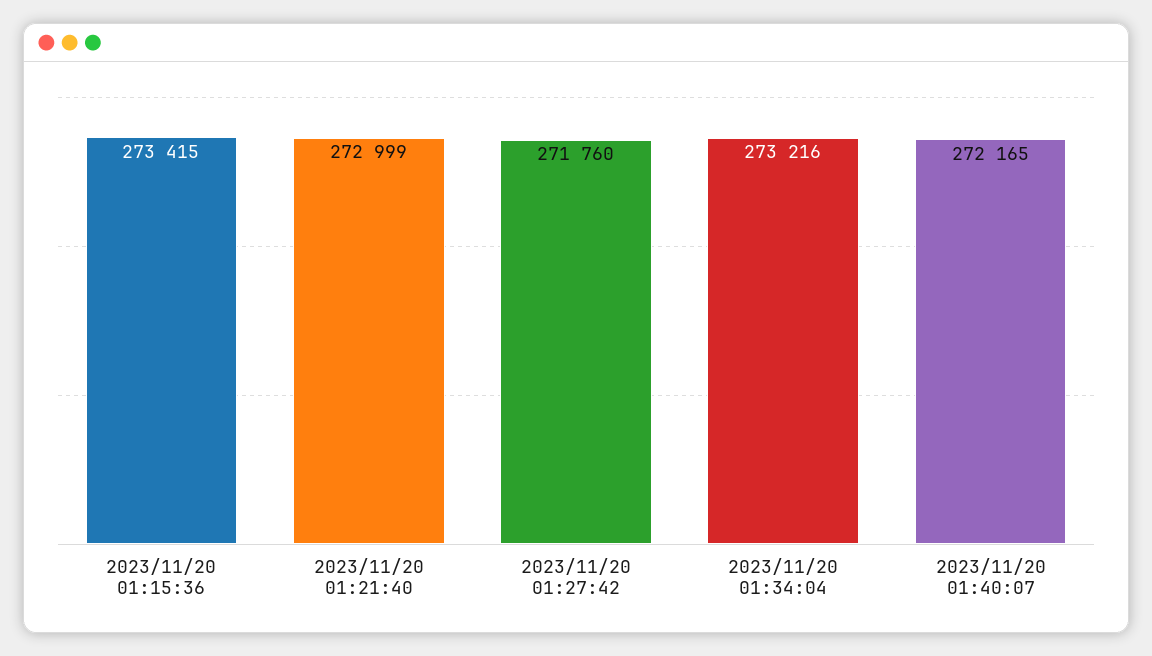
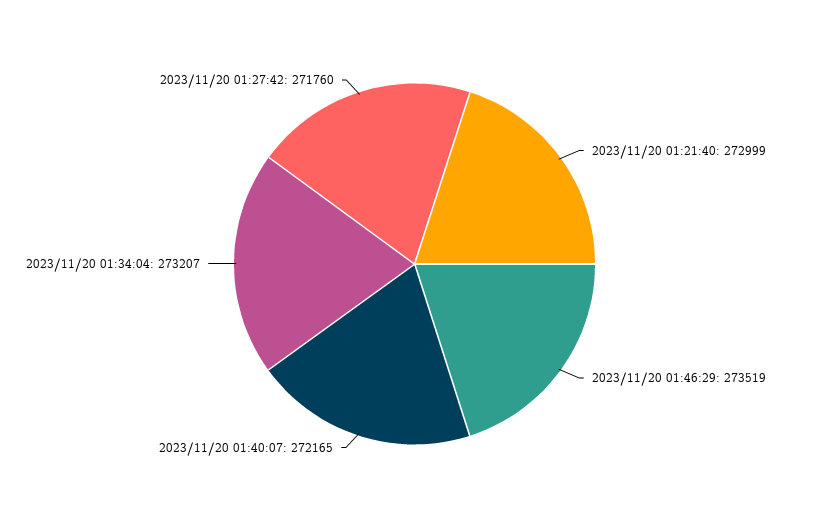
2023/11/20 01:15:36: 273415 -> none
2023/11/20 01:34:04: 273216 -> 273207
2023/11/20 01:46:29: none -> 273519

